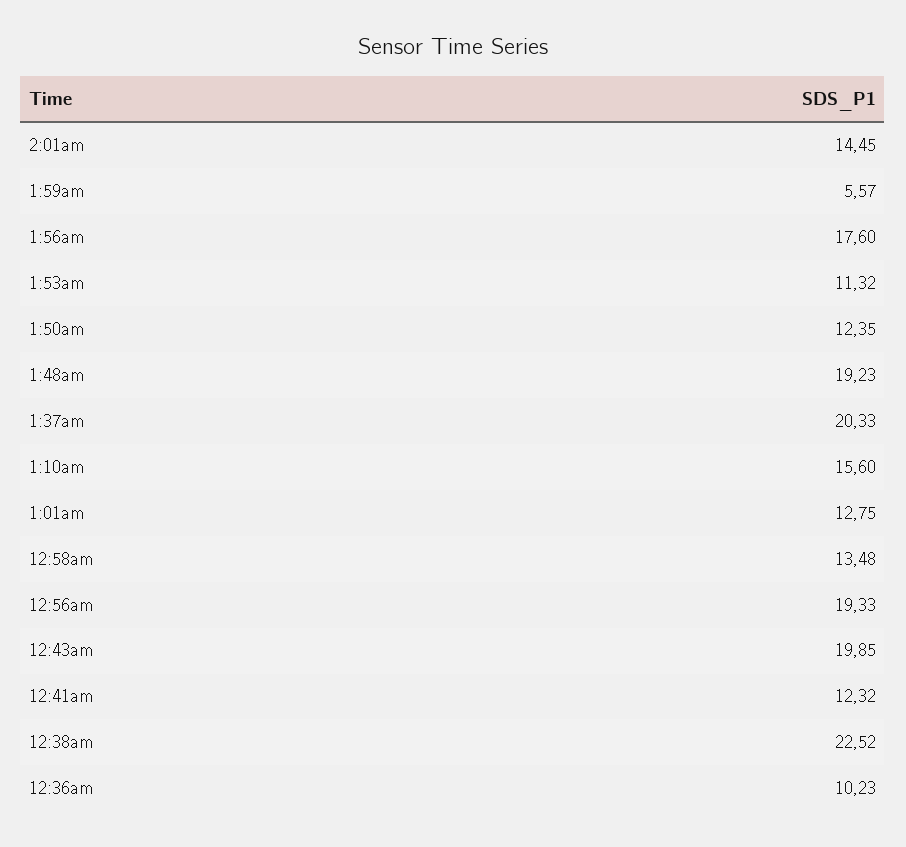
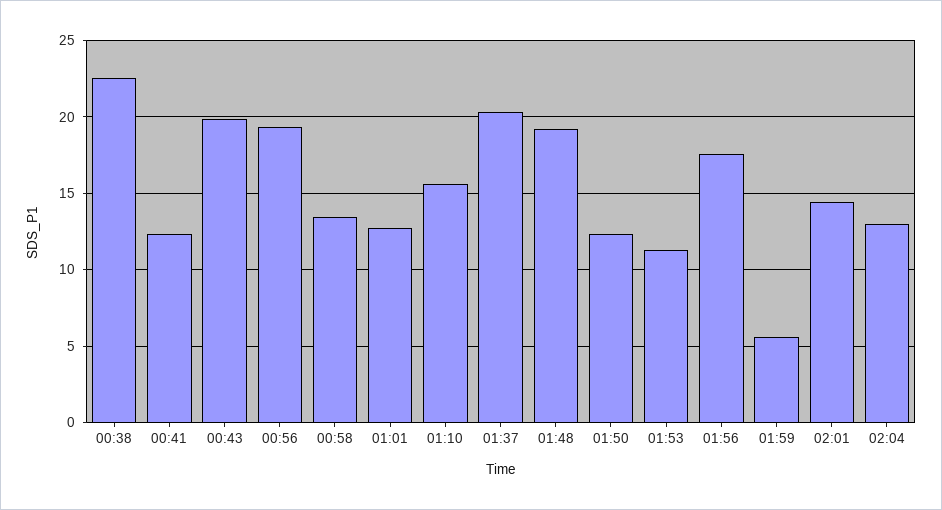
12:36am: 10.23 -> none
02:04: none -> 13

